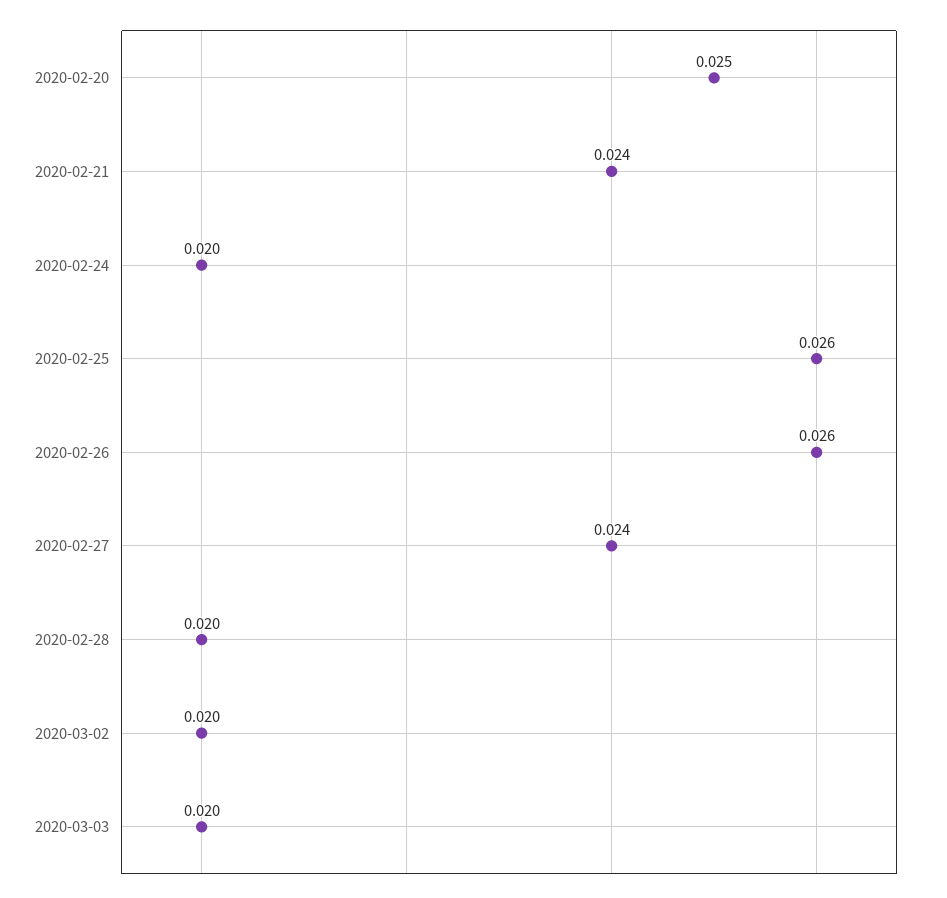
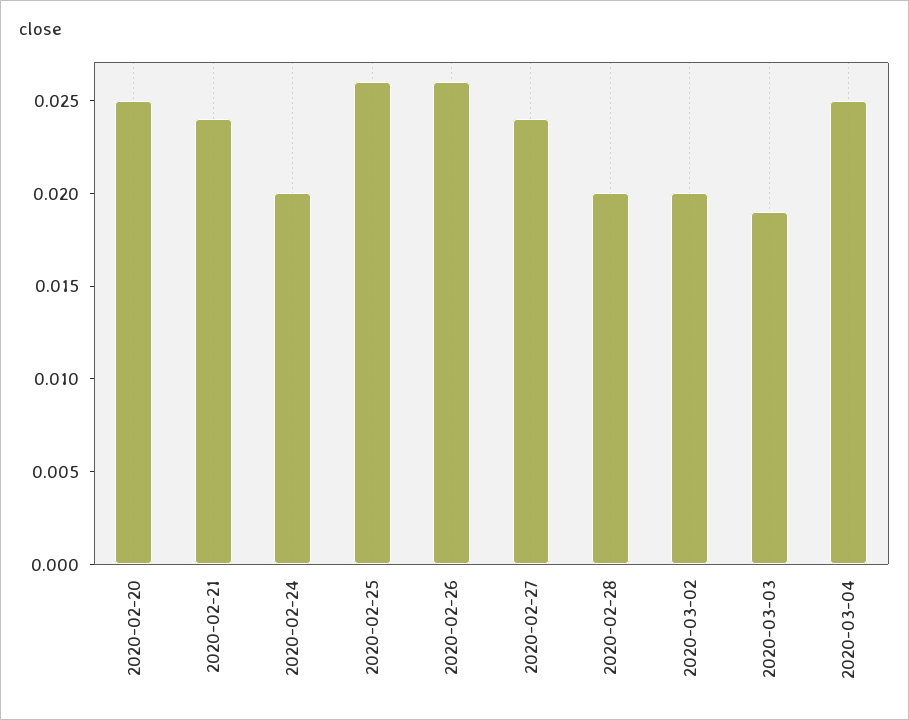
2020-03-03: 0.02 -> 0.019
2020-03-04: none -> 0.025

